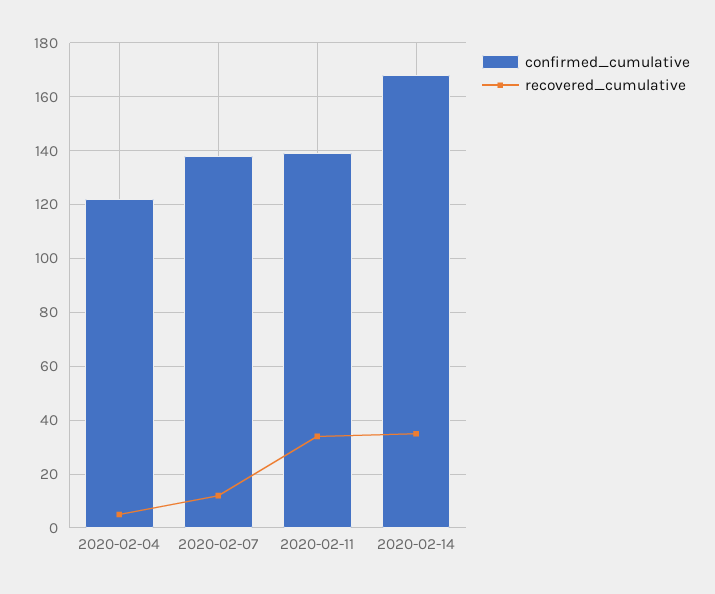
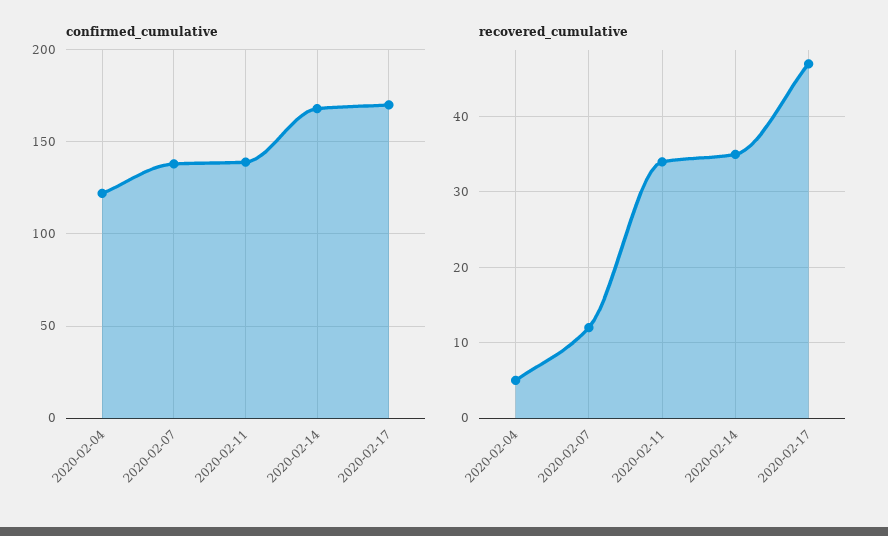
confirmed_cumulative, 2020-02-17: none -> 170
recovered_cumulative, 2020-02-17: none -> 47

